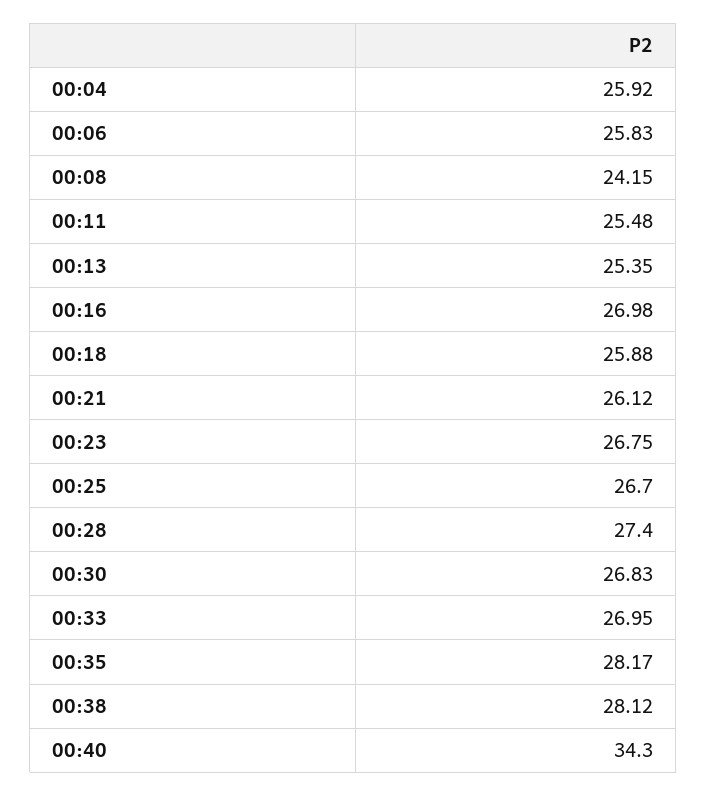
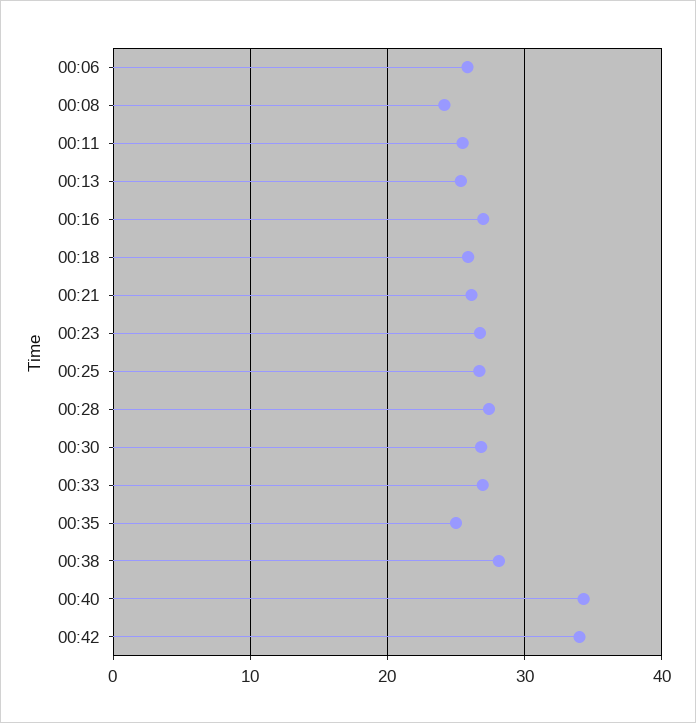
00:04: 25.92 -> none
00:35: 28.17 -> 25
00:42: none -> 34

